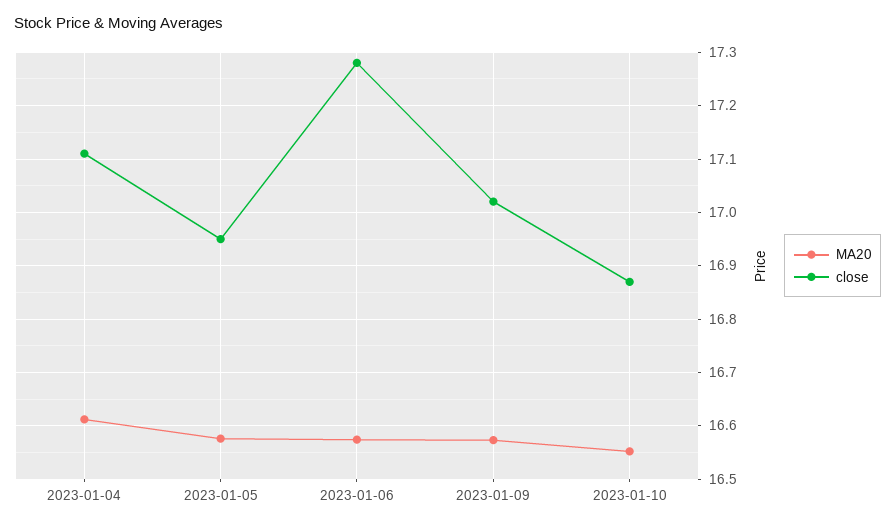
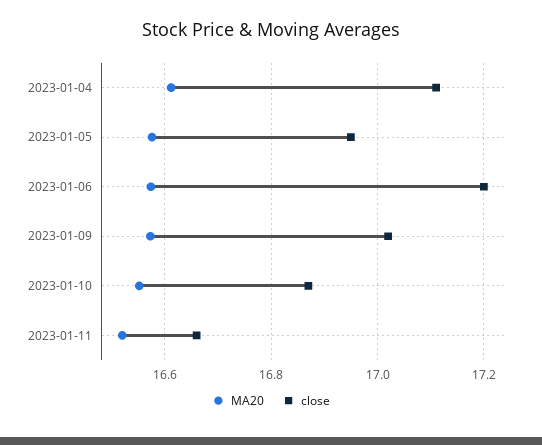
close, 2023-01-06: 17.28 -> 17.2
MA20, 2023-01-11: none -> 16.52
close, 2023-01-11: none -> 16.66

